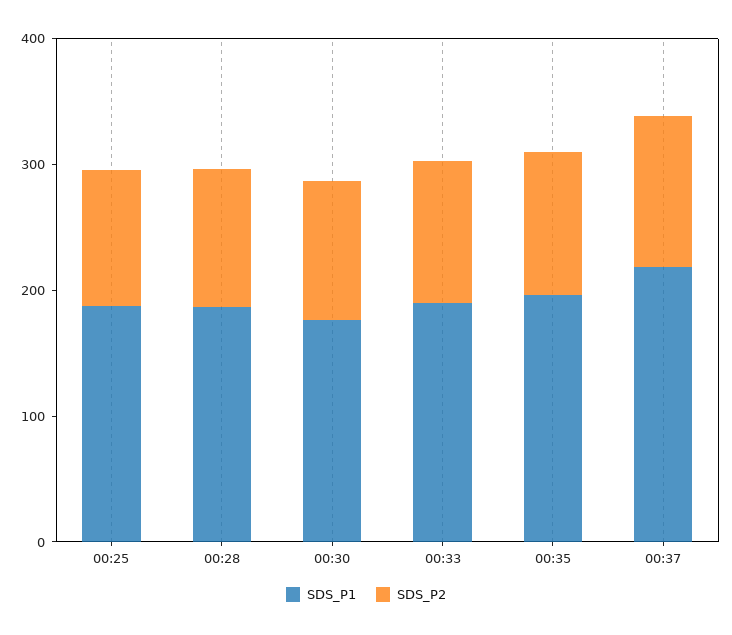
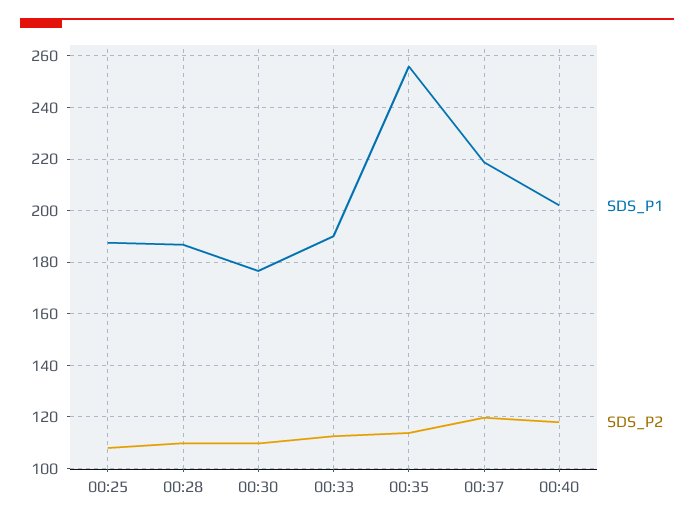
SDS_P1, 00:35: 200 -> 255
SDS_P1, 00:40: none -> 202.5
SDS_P2, 00:40: none -> 117.5

